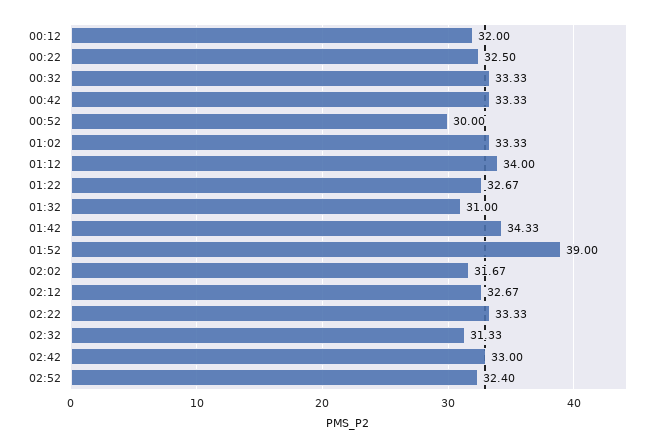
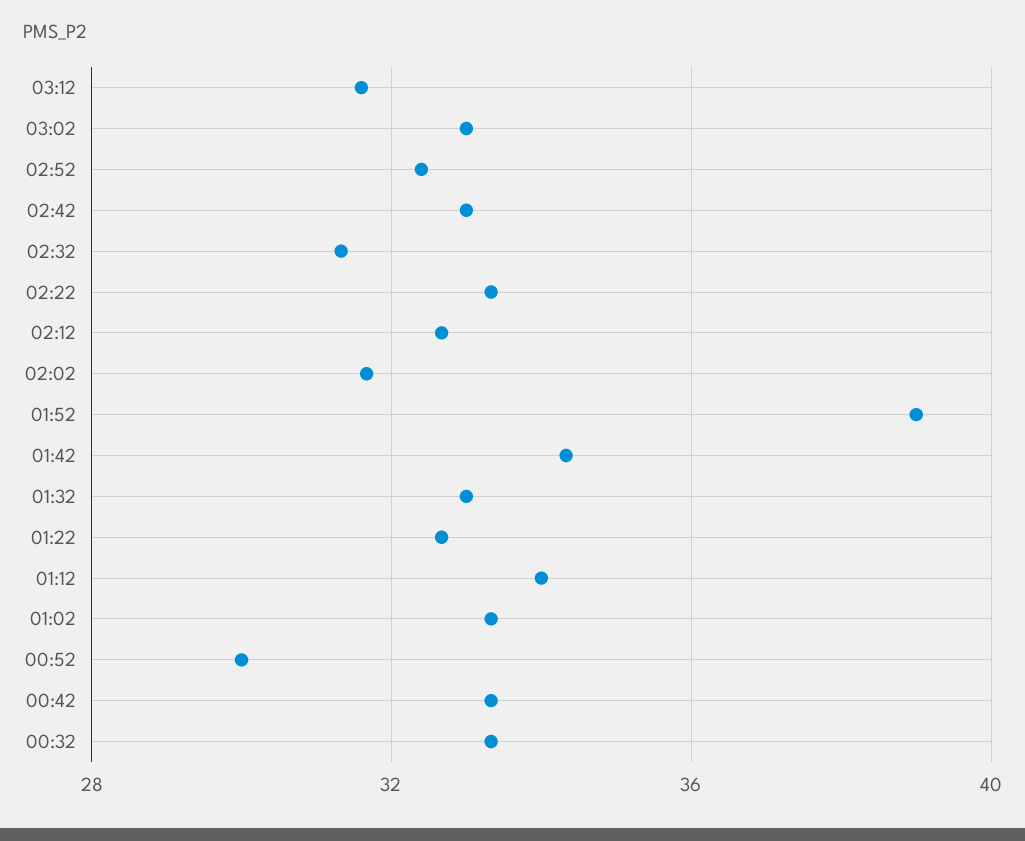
00:12: 32 -> none
00:22: 32.5 -> none
01:32: 31 -> 33
03:12: none -> 31.5
03:02: none -> 33

